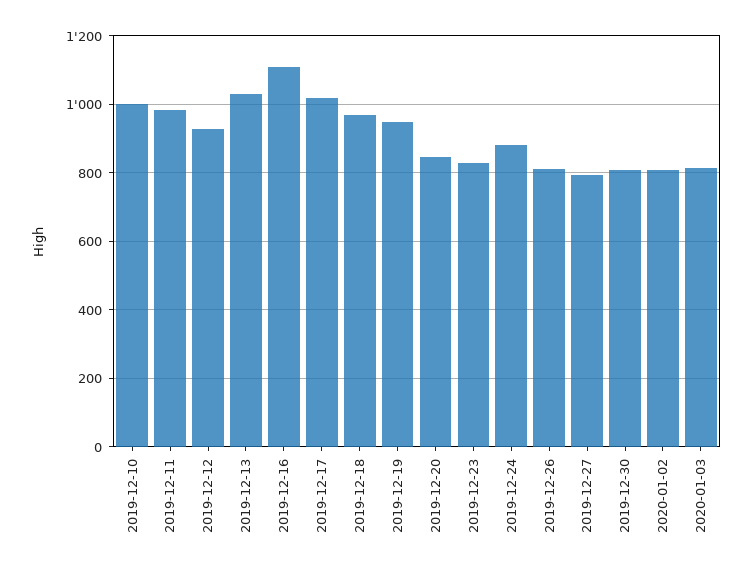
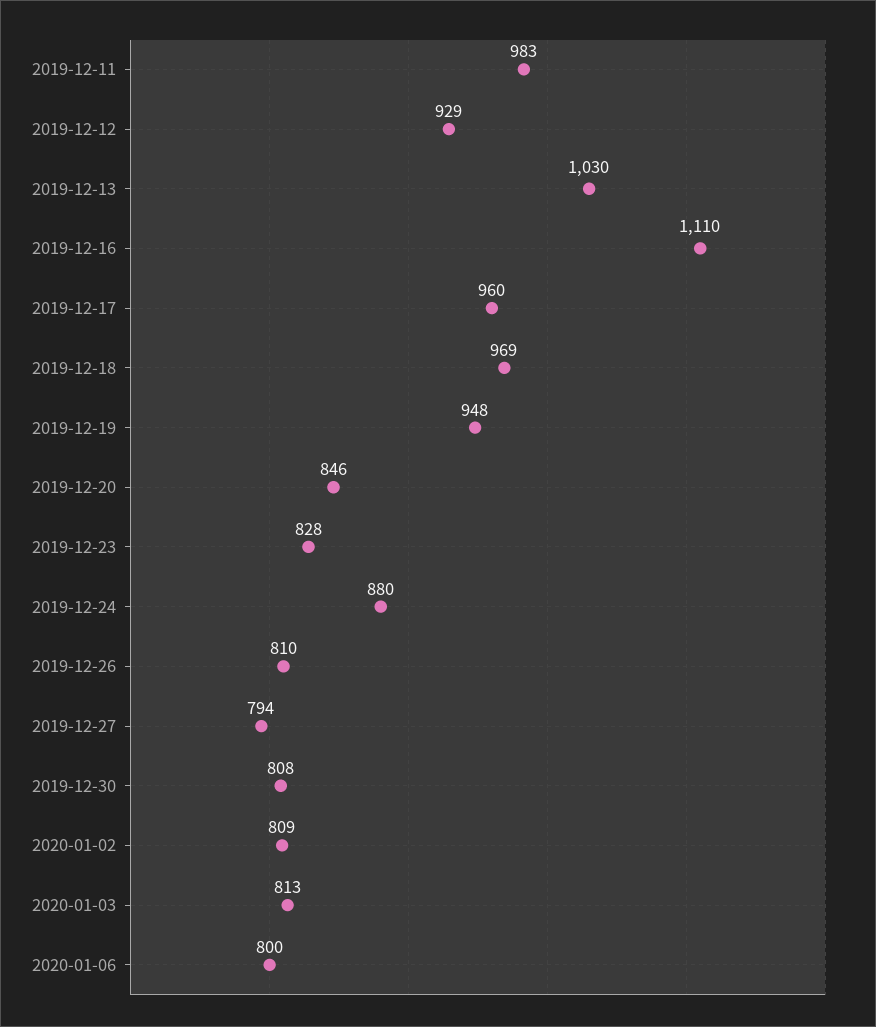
2019-12-10: 1000 -> none
2019-12-17: 1020 -> 960
2020-01-06: none -> 800

